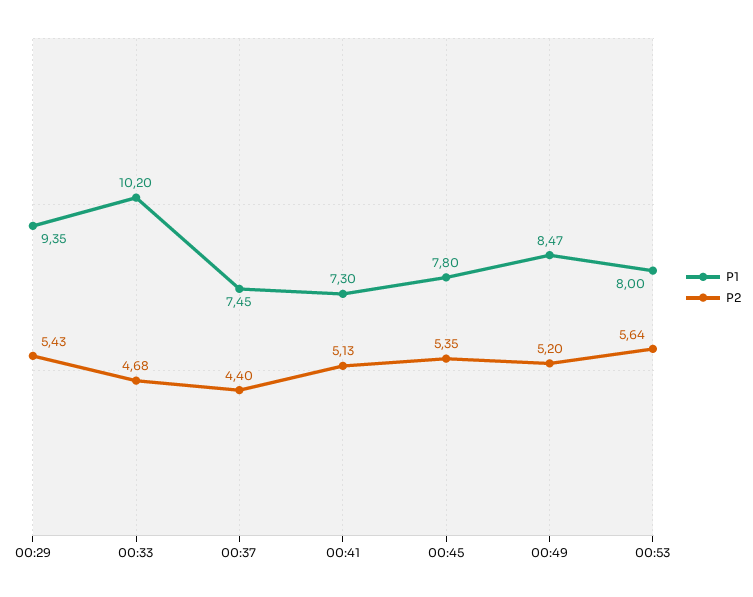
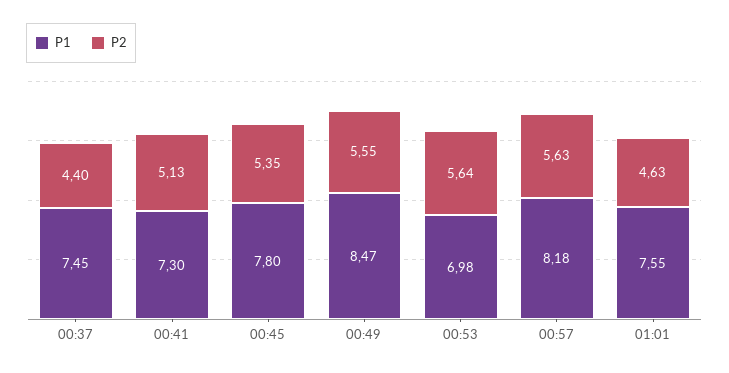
P1, 00:29: 9.35 -> none
P2, 00:29: 5.43 -> none
P1, 00:33: 10.2 -> none
P2, 00:33: 4.68 -> none
P2, 00:49: 5.2 -> 5.55
P1, 00:53: 8 -> 6.98
P1, 00:57: none -> 8.18
P2, 00:57: none -> 5.63
P1, 01:01: none -> 7.55
P2, 01:01: none -> 4.63

